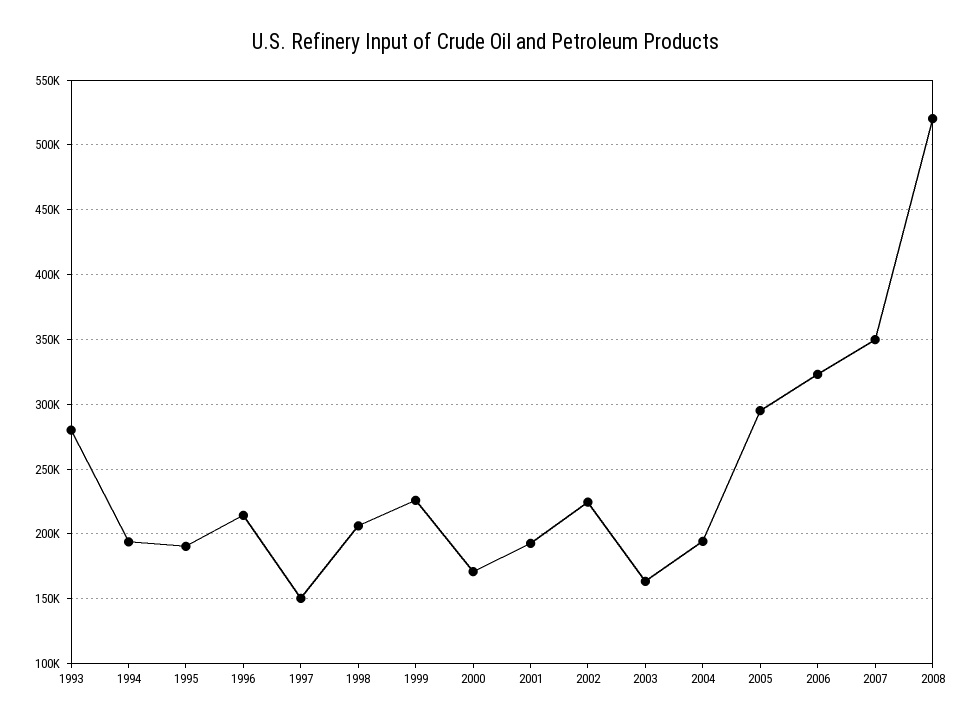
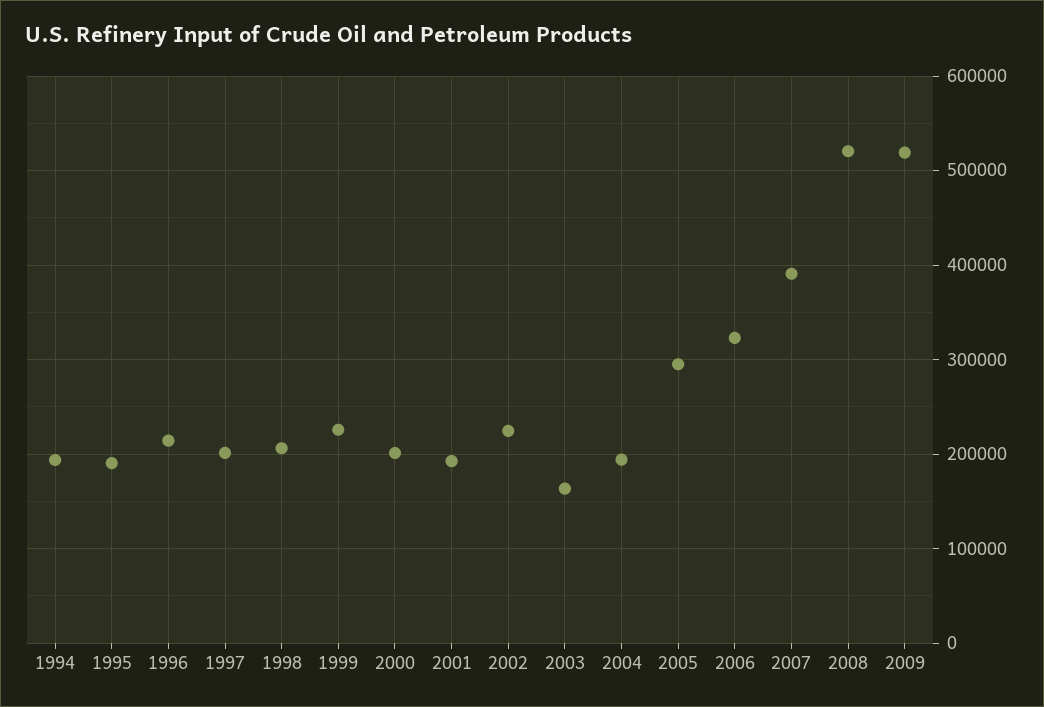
1993: 280000 -> none
1997: 150000 -> 200000
2000: 170000 -> 200000
2007: 350000 -> 390000
2009: none -> 520000

